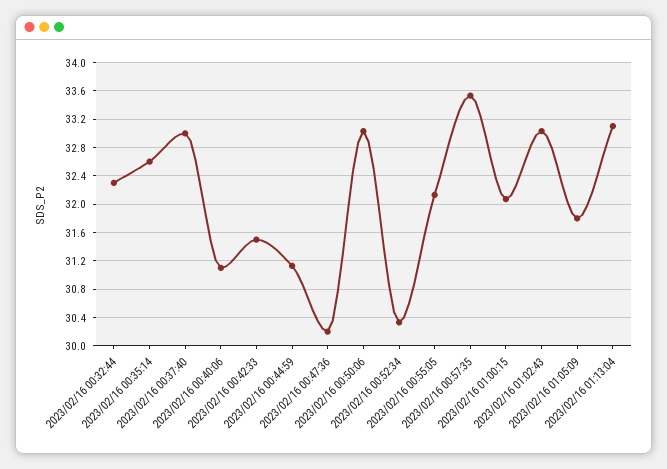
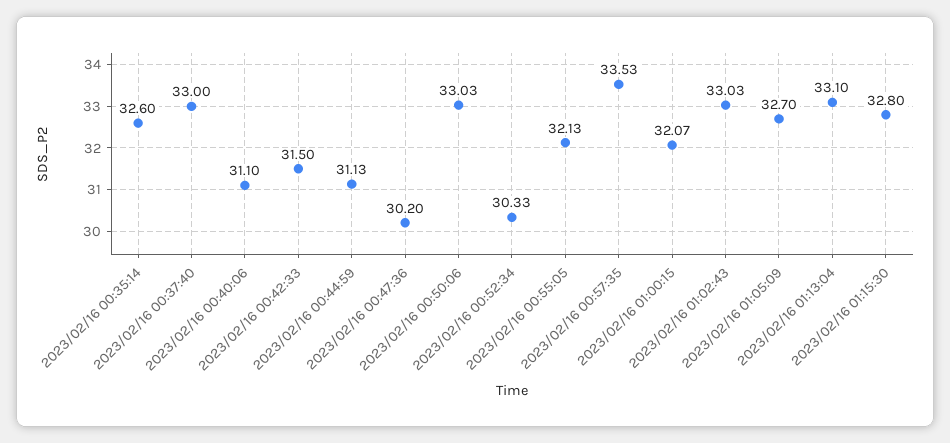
2023/02/16 00:32:44: 32.3 -> none
2023/02/16 01:05:09: 31.8 -> 32.7
2023/02/16 01:15:30: none -> 32.8

